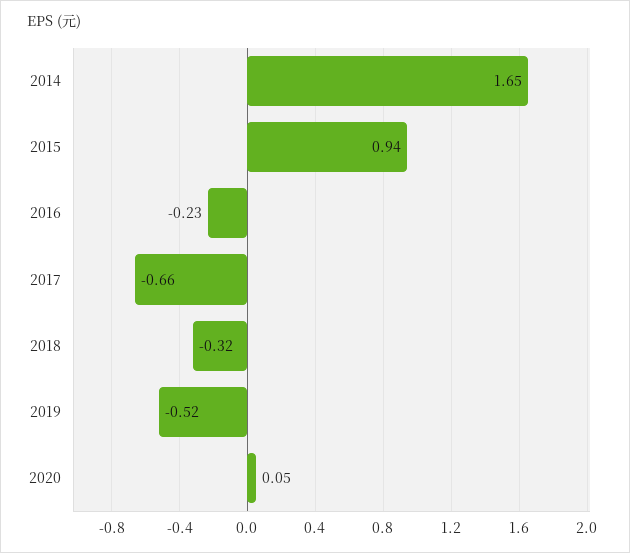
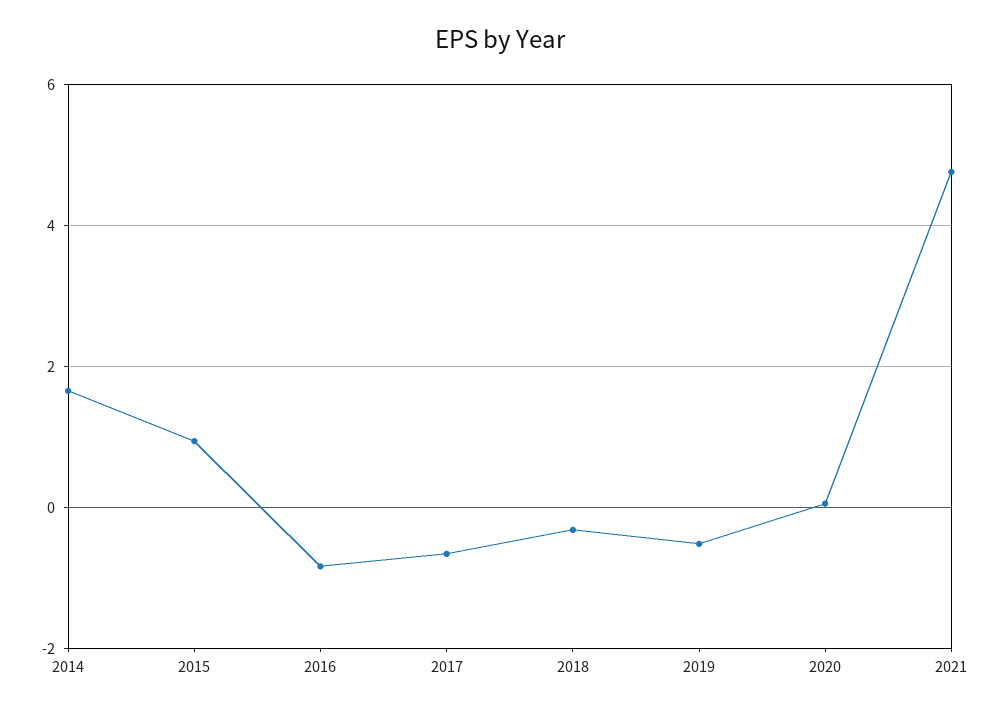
2016: -0.23 -> -0.8
2021: none -> 4.8

